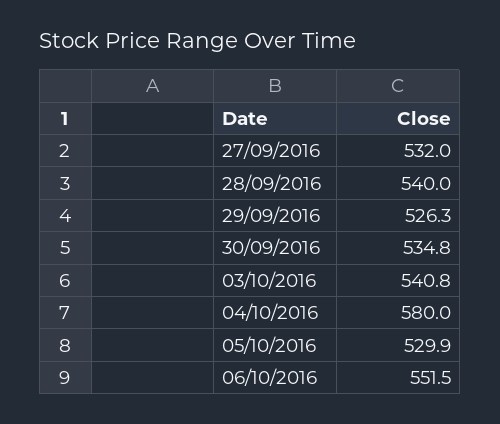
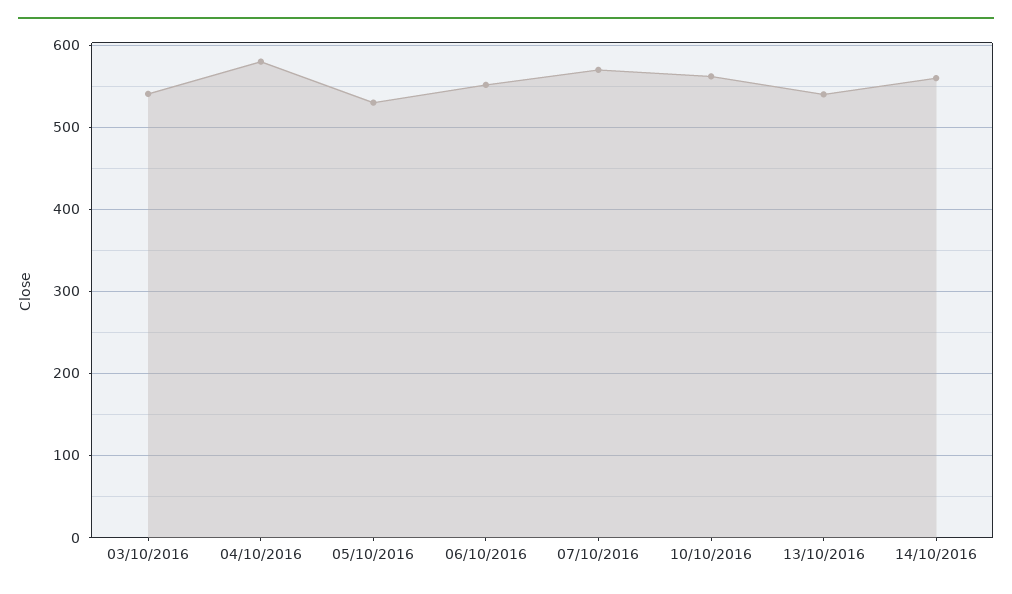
27/09/2016: 532 -> none
28/09/2016: 540 -> none
29/09/2016: 526.3 -> none
30/09/2016: 534.8 -> none
07/10/2016: none -> 570
10/10/2016: none -> 560
13/10/2016: none -> 540
14/10/2016: none -> 560

